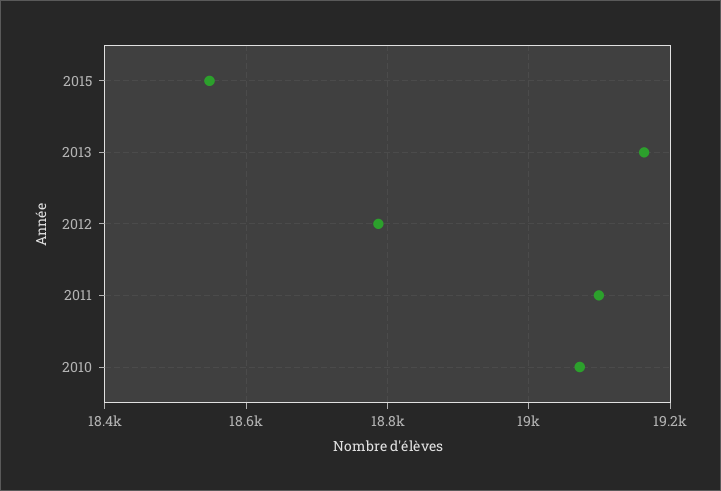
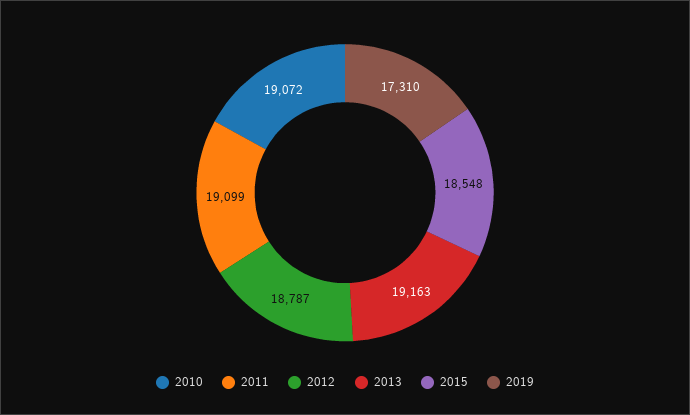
2019: none -> 17310

